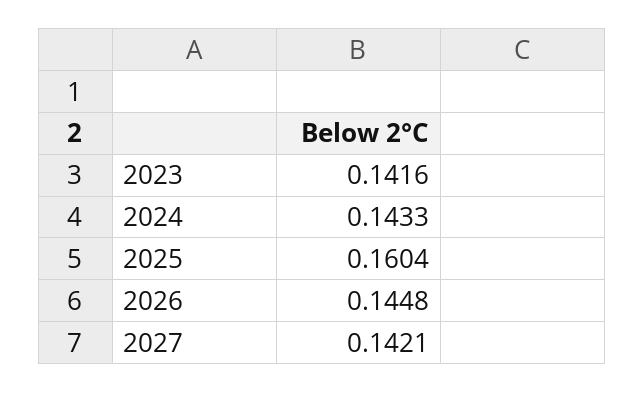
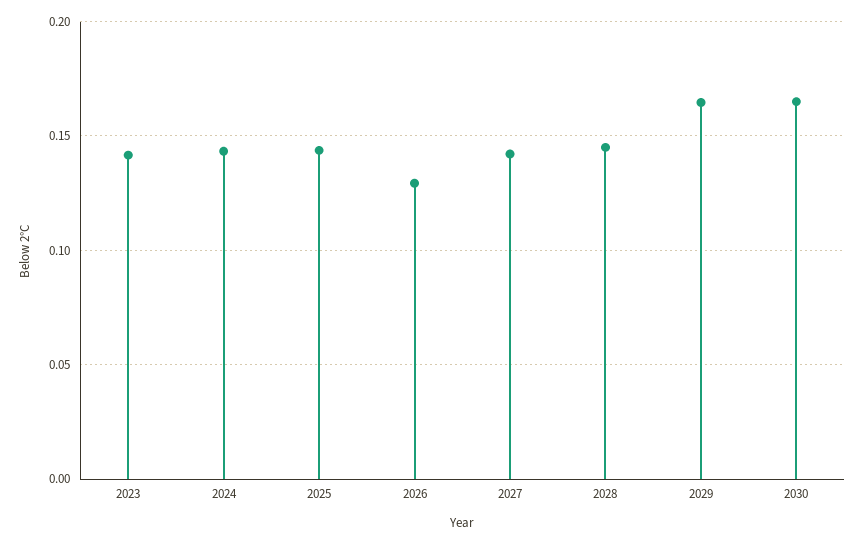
2025: 0.1604 -> 0.145
2026: 0.1448 -> 0.13
2028: none -> 0.145
2029: none -> 0.165
2030: none -> 0.165

